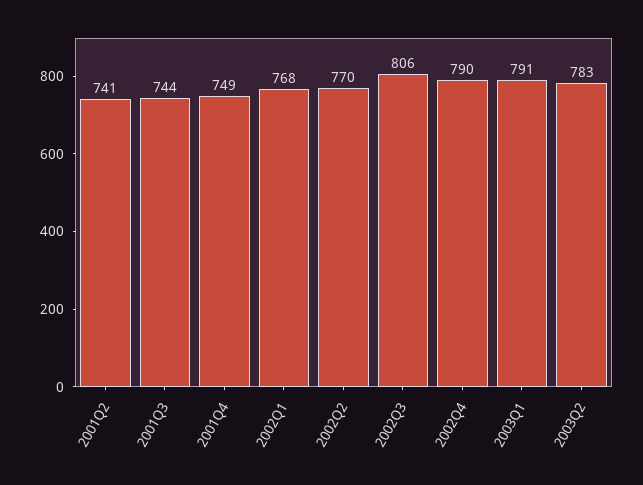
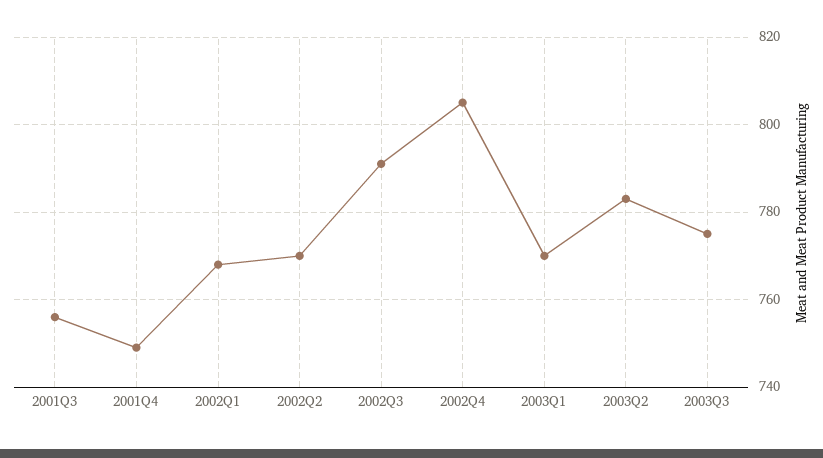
2001Q2: 741 -> none
2001Q3: 744 -> 755
2002Q3: 806 -> 790
2002Q4: 790 -> 805
2003Q1: 791 -> 770
2003Q3: none -> 775

